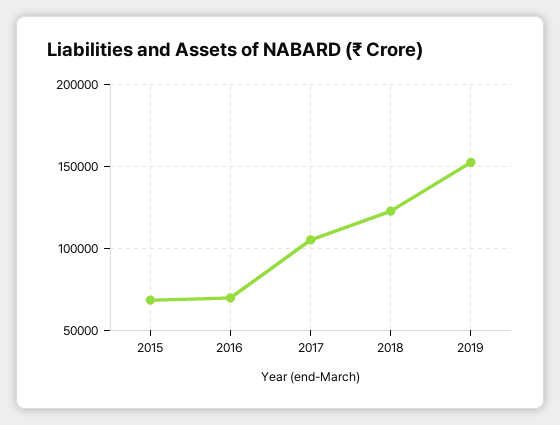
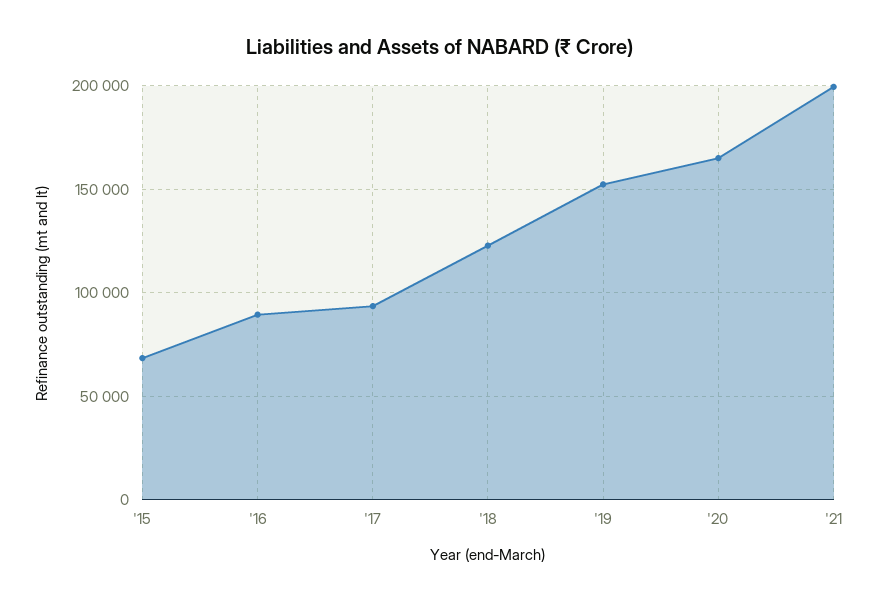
2016: 70000 -> 90000
2017: 105000 -> 95000
'20: none -> 165000
'21: none -> 200000

